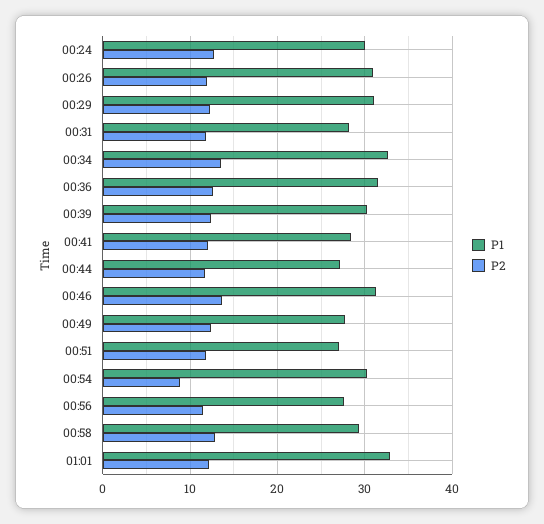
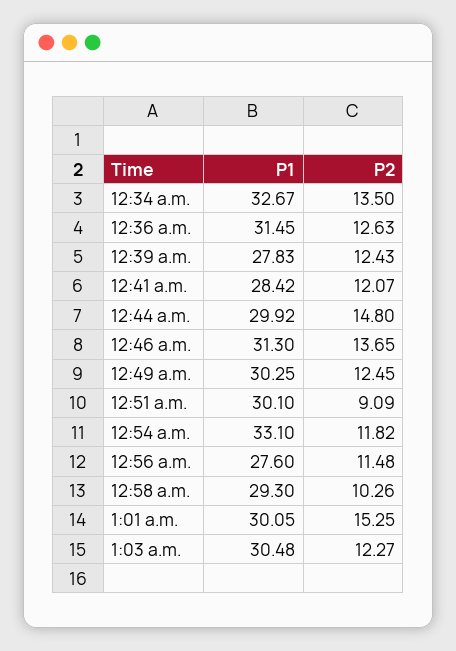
P1, 00:24: 30 -> none
P2, 00:24: 13 -> none
P1, 00:26: 31 -> none
P2, 00:26: 12 -> none
P1, 00:29: 31 -> none
P2, 00:29: 12 -> none
P1, 00:31: 28 -> none
P2, 00:31: 12 -> none
P1, 00:39: 30 -> 27.83
P1, 00:44: 27 -> 29.92
P2, 00:44: 12 -> 14.8
P1, 00:49: 28 -> 30.25
P1, 00:51: 27 -> 30.1
P2, 00:51: 12 -> 9.09
P1, 00:54: 30 -> 33.1
P2, 00:54: 9 -> 11.82
P2, 00:58: 13 -> 10.26
P1, 01:01: 33 -> 30.05
P2, 01:01: 12 -> 15.25
P1, 1:03 a.m.: none -> 30.48
P2, 1:03 a.m.: none -> 12.27

